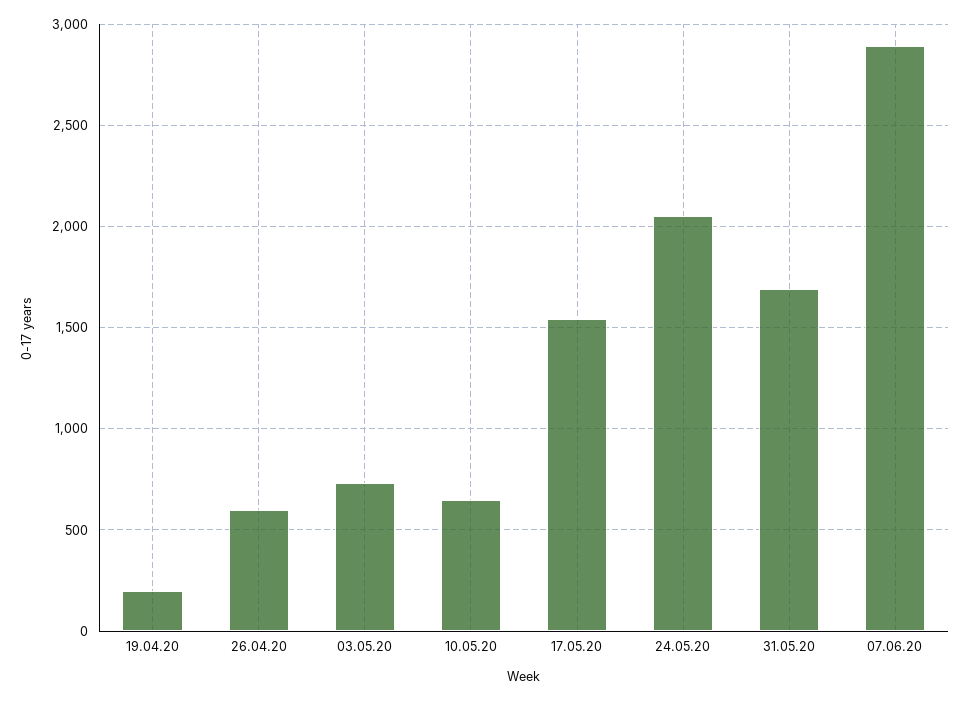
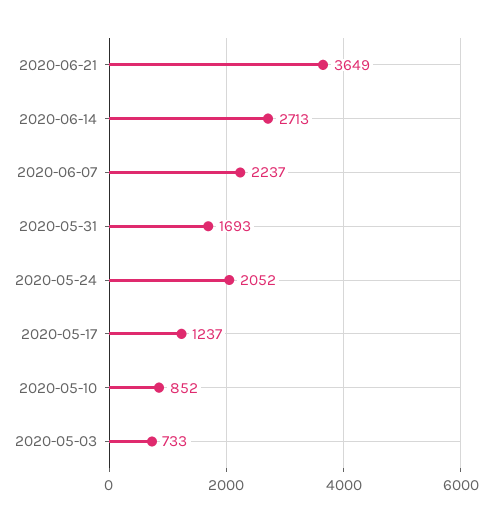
19.04.20: 200 -> none
26.04.20: 600 -> none
10.05.20: 650 -> 852
17.05.20: 1550 -> 1237
07.06.20: 2900 -> 2237
2020-06-21: none -> 3649
2020-06-14: none -> 2713

